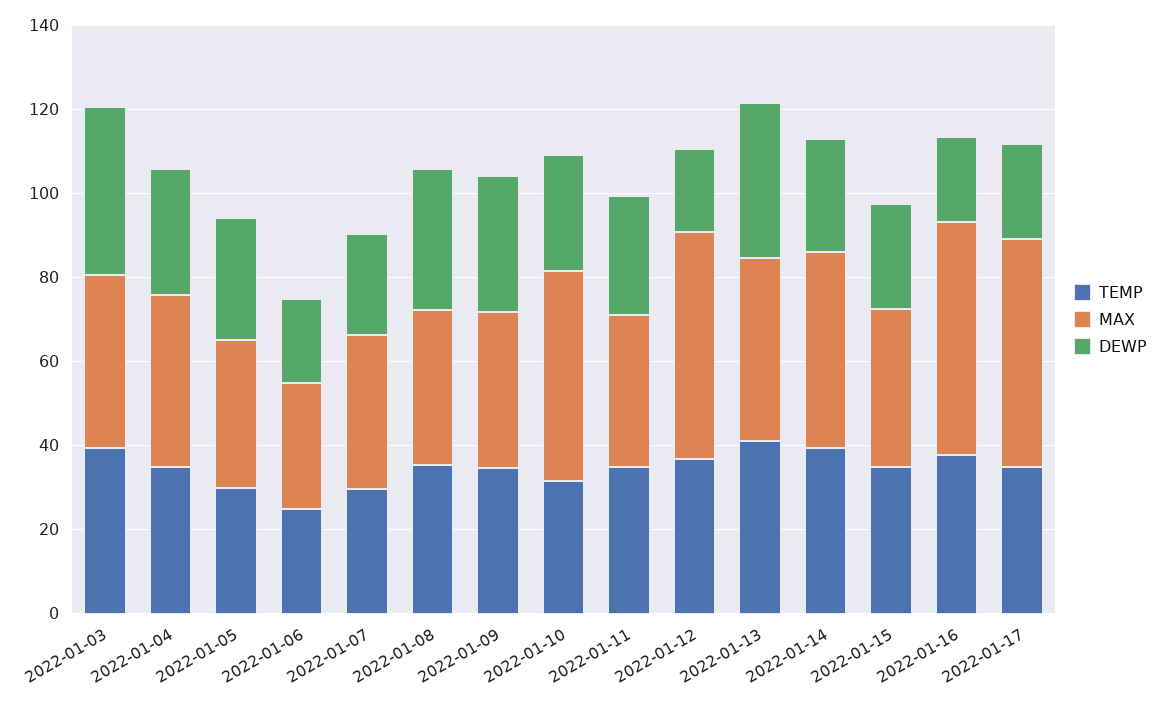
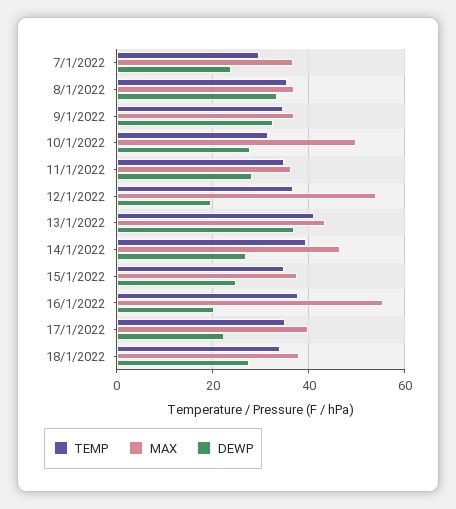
TEMP, 2022-01-03: 40 -> none
MAX, 2022-01-03: 40 -> none
DEWP, 2022-01-03: 40 -> none
TEMP, 2022-01-04: 35 -> none
MAX, 2022-01-04: 40 -> none
DEWP, 2022-01-04: 30 -> none
TEMP, 2022-01-05: 30 -> none
MAX, 2022-01-05: 35 -> none
DEWP, 2022-01-05: 30 -> none
TEMP, 2022-01-06: 25 -> none
MAX, 2022-01-06: 30 -> none
DEWP, 2022-01-06: 20 -> none
MAX, 2022-01-17: 55 -> 40
TEMP, 18/1/2022: none -> 34
MAX, 18/1/2022: none -> 38
DEWP, 18/1/2022: none -> 28

